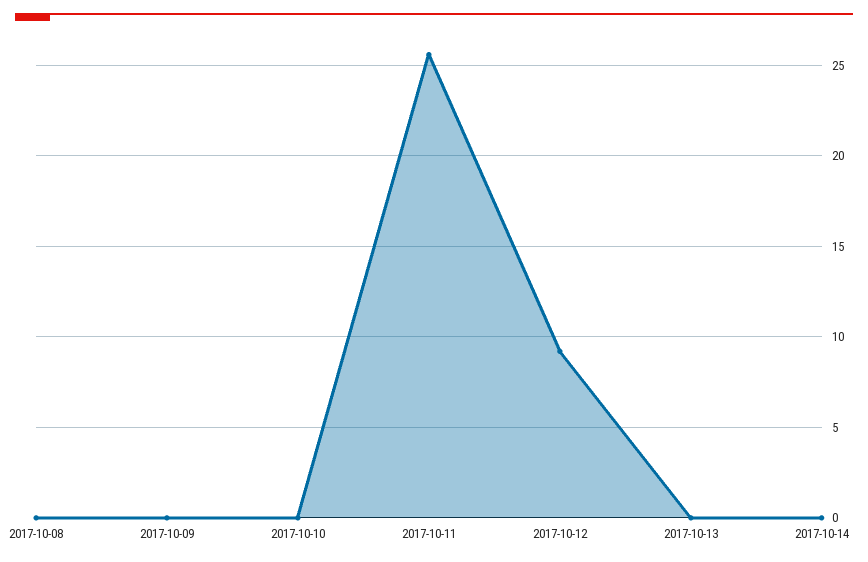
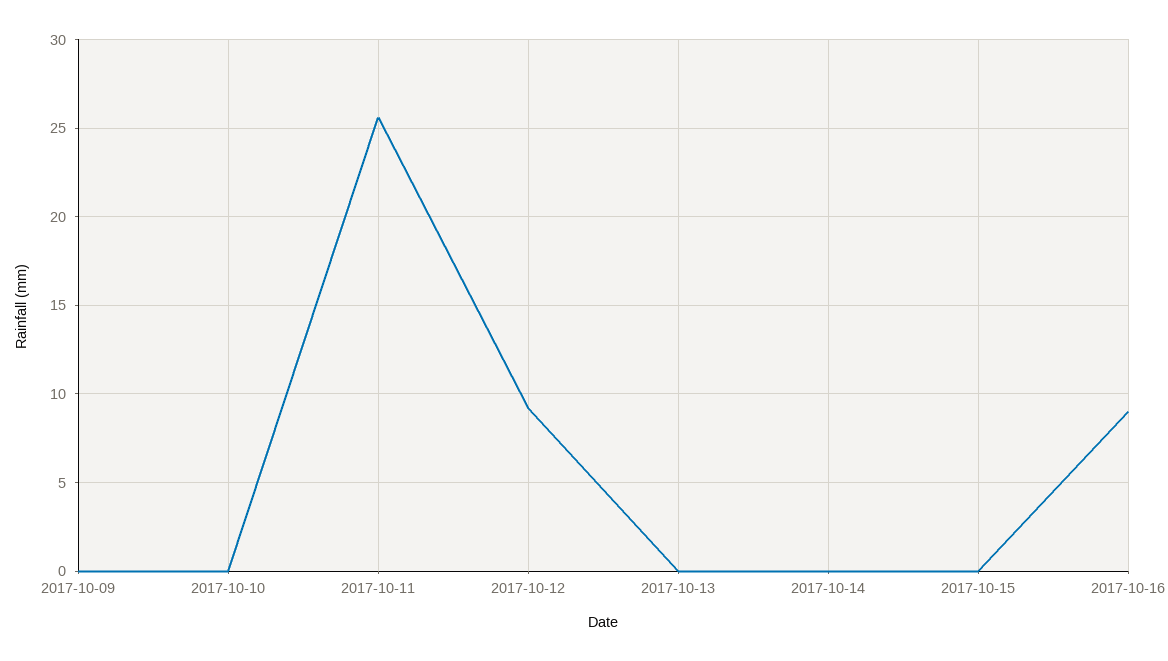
2017-10-08: 0 -> none
2017-10-15: none -> 0
2017-10-16: none -> 9

